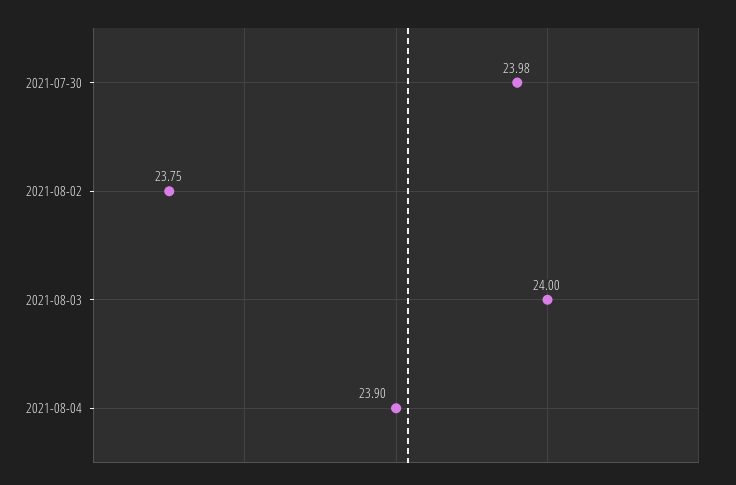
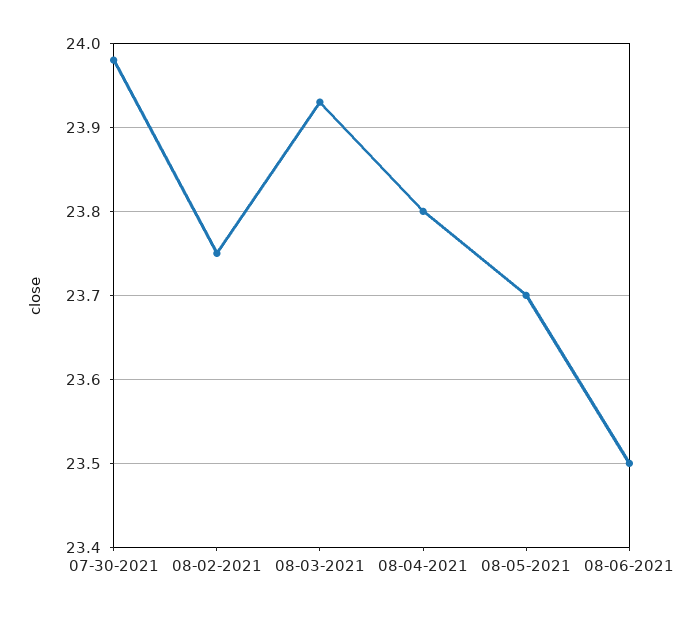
2021-08-03: 24 -> 23.93
2021-08-04: 23.9 -> 23.8
08-05-2021: none -> 23.7
08-06-2021: none -> 23.5

